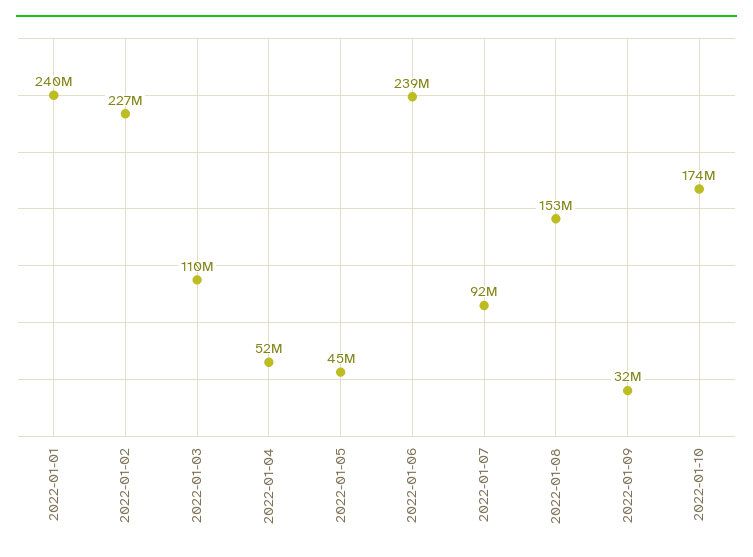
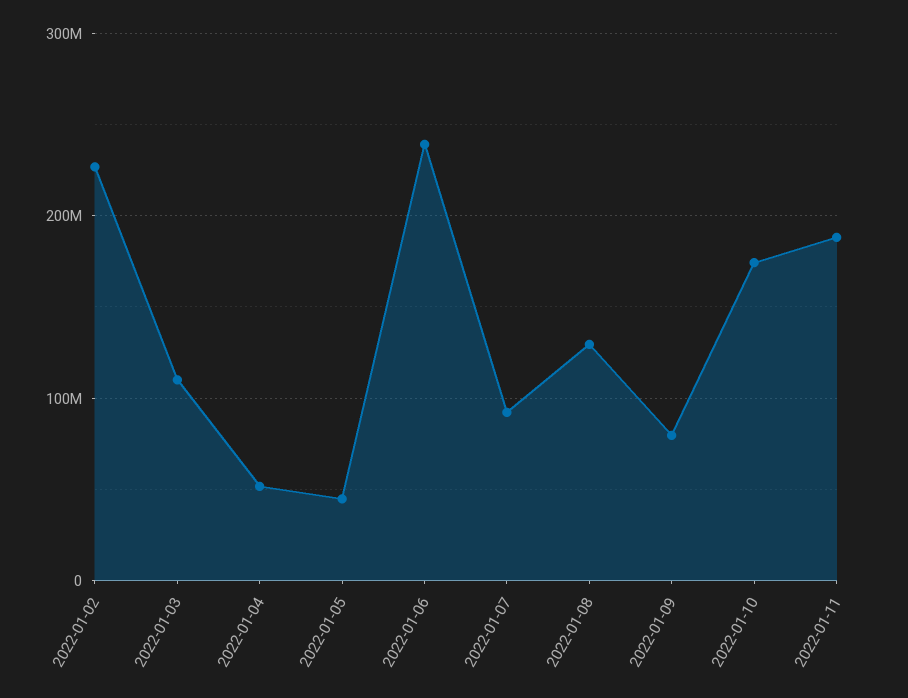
2022-01-01: 240000000 -> none
2022-01-08: 153000000 -> 130000000
2022-01-09: 32000000 -> 80000000
2022-01-11: none -> 190000000

